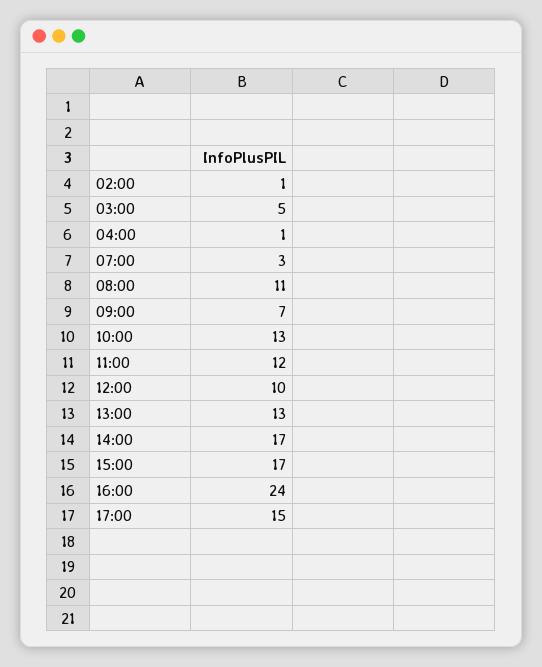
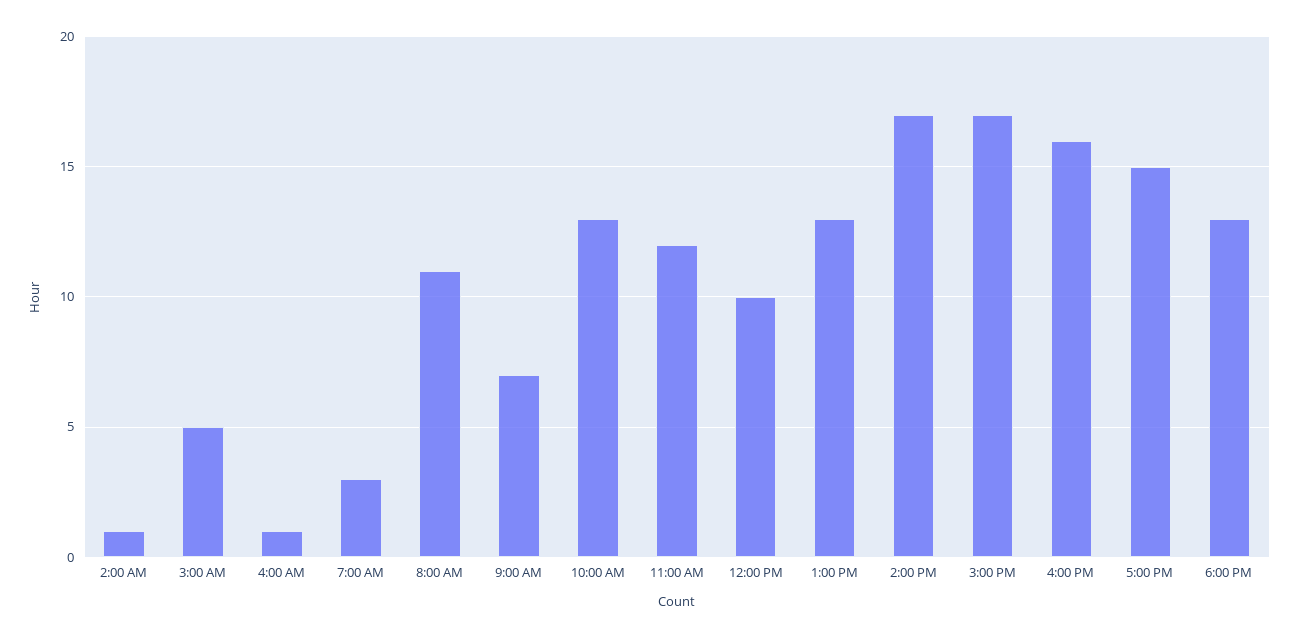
16:00: 24 -> 16
6:00 PM: none -> 13

